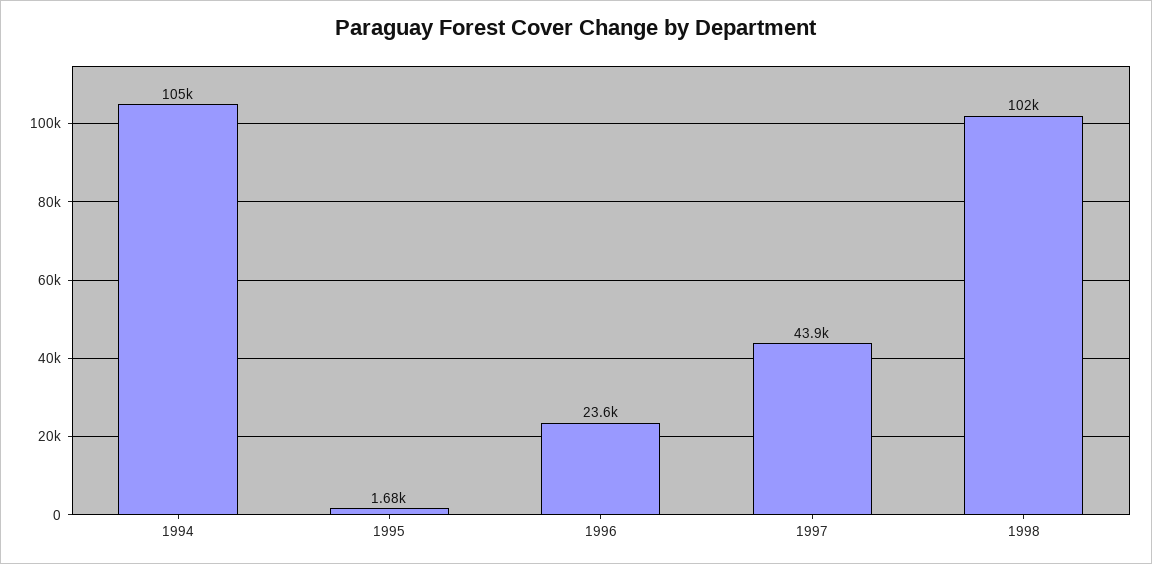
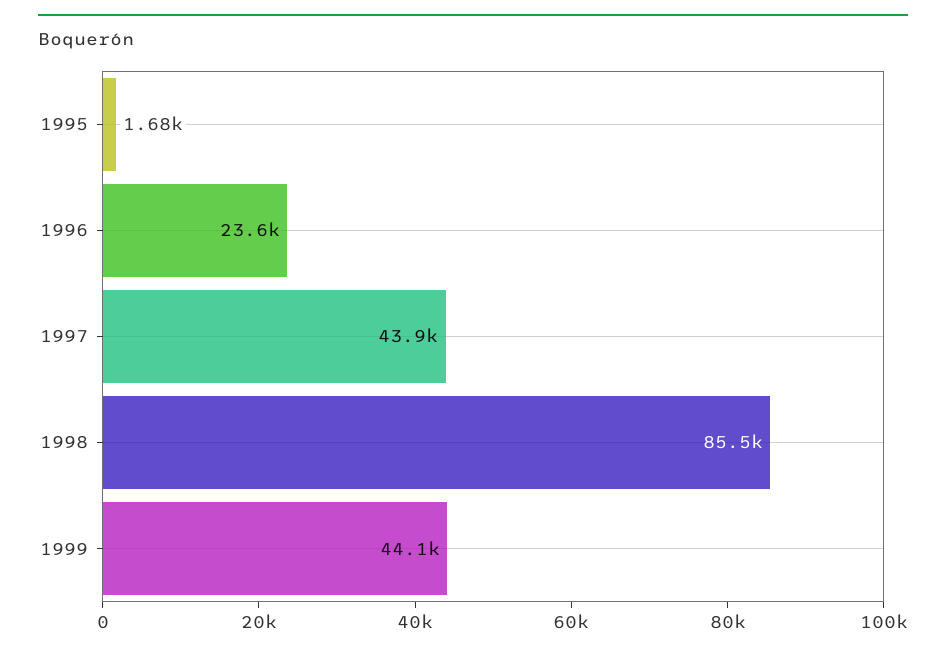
1994: 105000 -> none
1998: 102000 -> 85500
1999: none -> 44100

